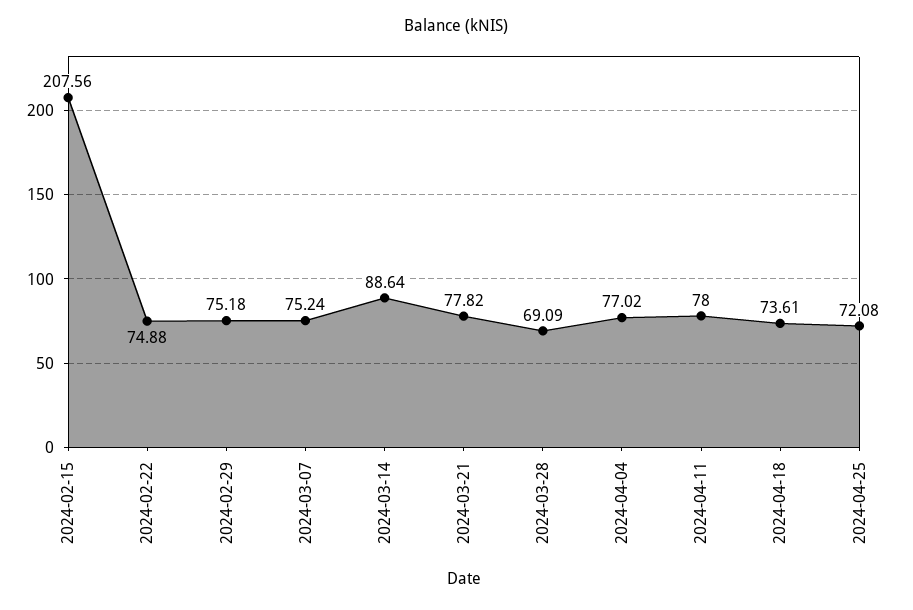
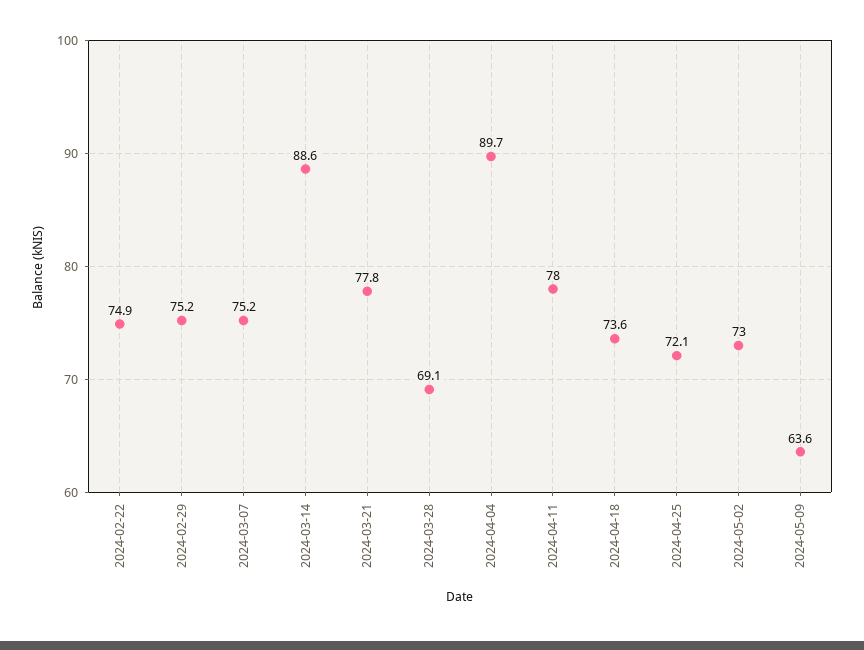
2024-02-15: 207.56 -> none
2024-04-04: 77.02 -> 89.7
2024-05-02: none -> 73
2024-05-09: none -> 63.6

